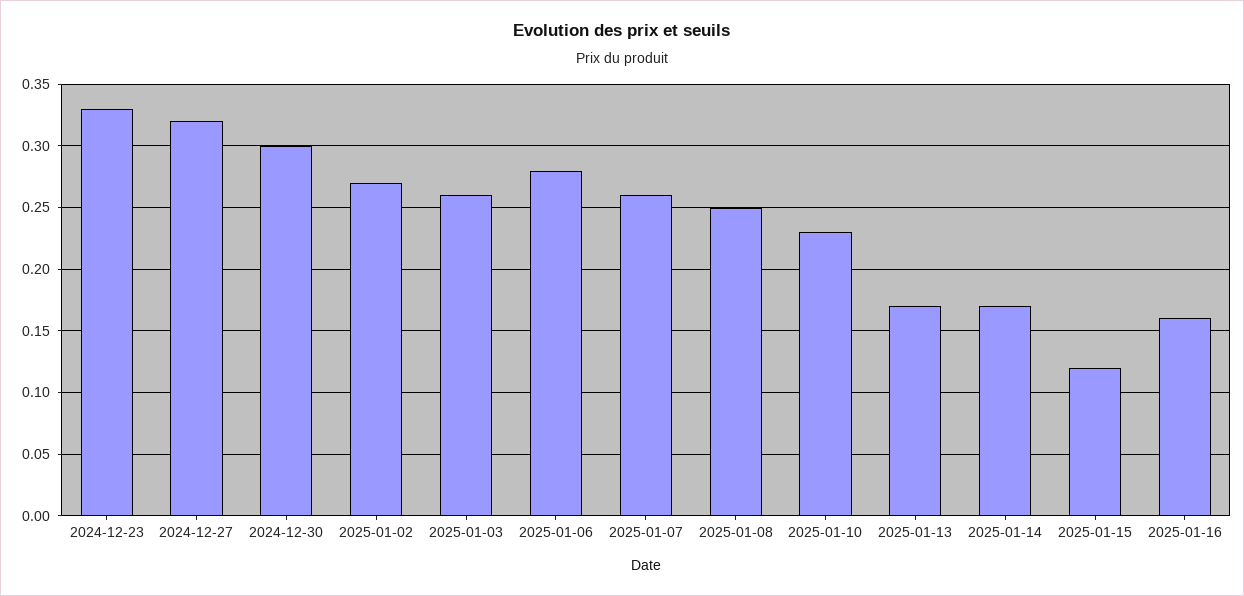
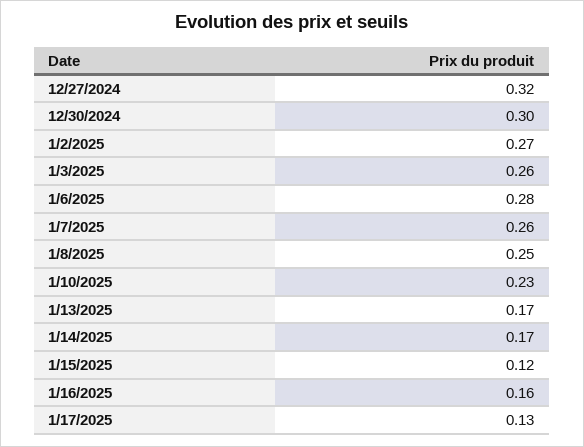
2024-12-23: 0.33 -> none
1/17/2025: none -> 0.13

